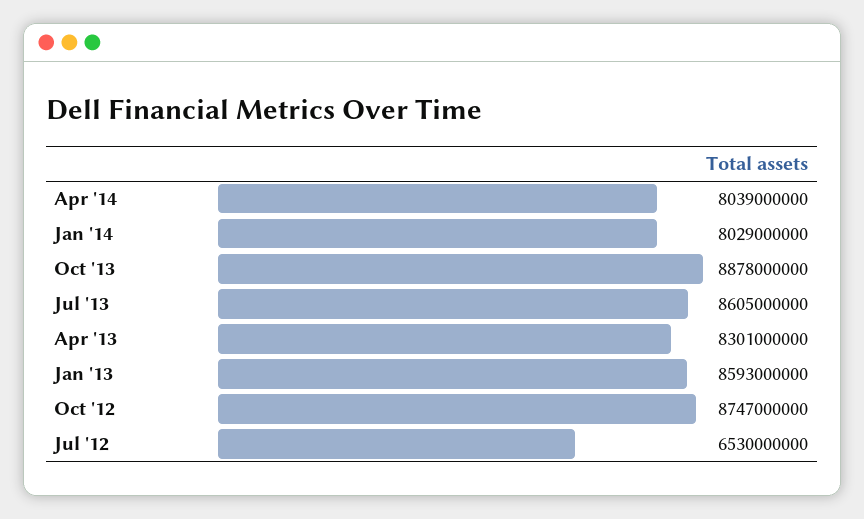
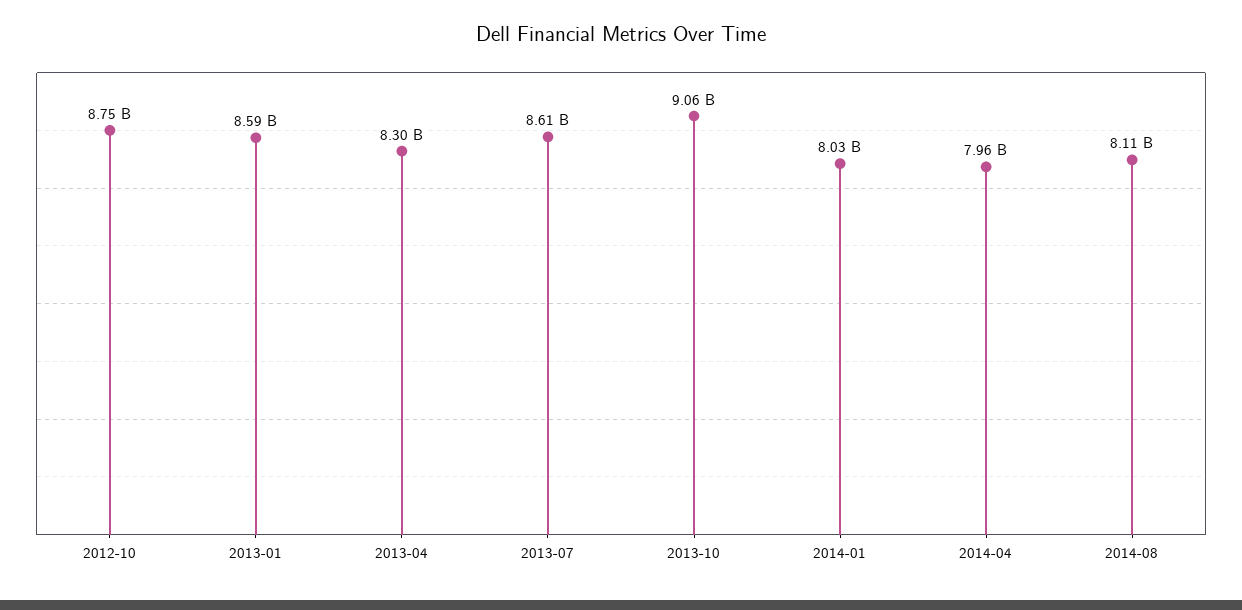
Apr '14: 8039000000 -> 7960000000
Oct '13: 8878000000 -> 9060000000
Jul '12: 6530000000 -> none
2014-08: none -> 8110000000

